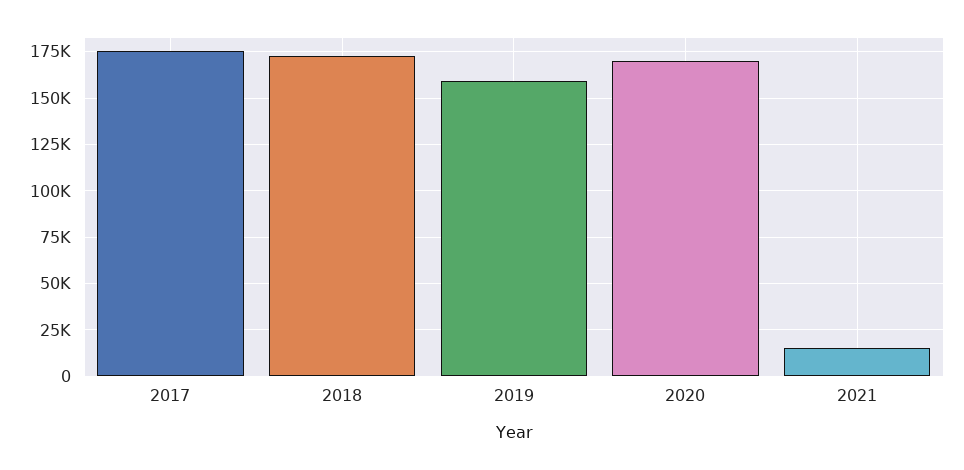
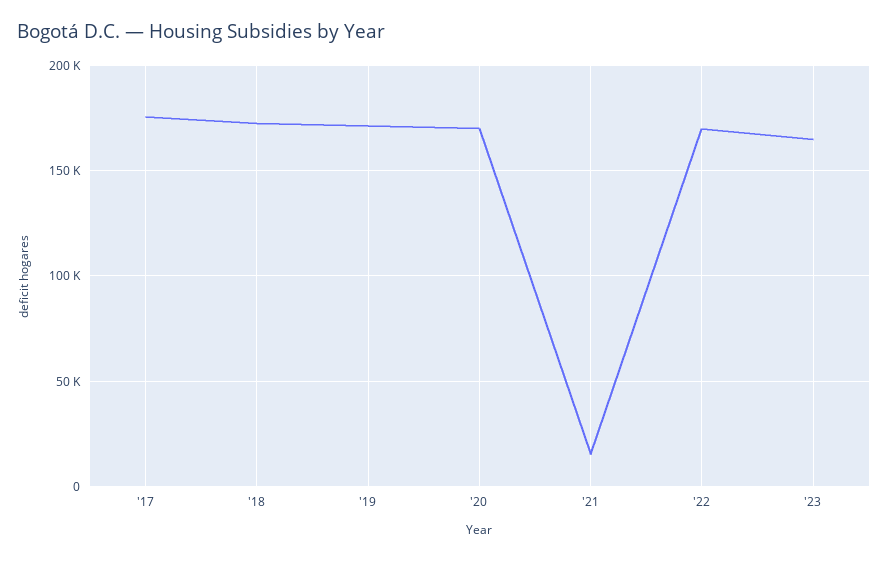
2019: 160000 -> 170000
'22: none -> 170000
'23: none -> 165000

